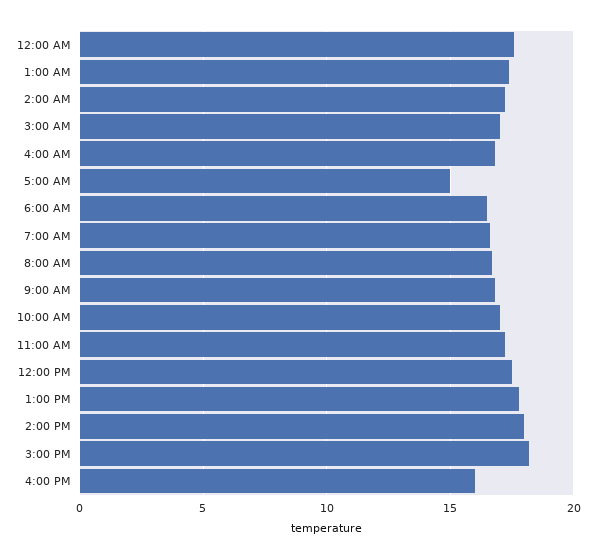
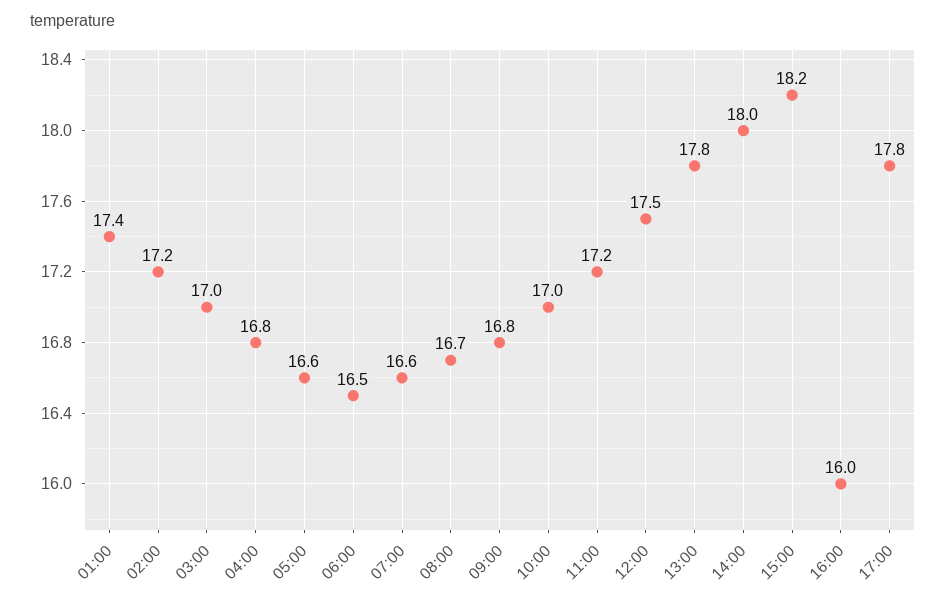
12:00 AM: 17.5 -> none
5:00 AM: 15 -> 16.6
17:00: none -> 17.8

